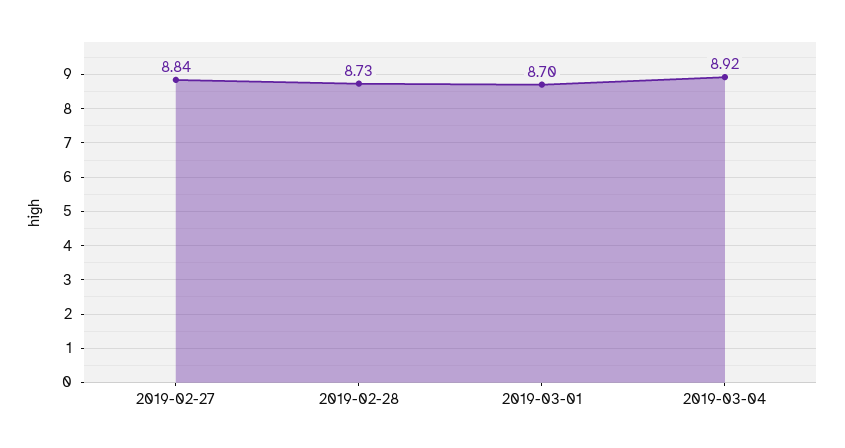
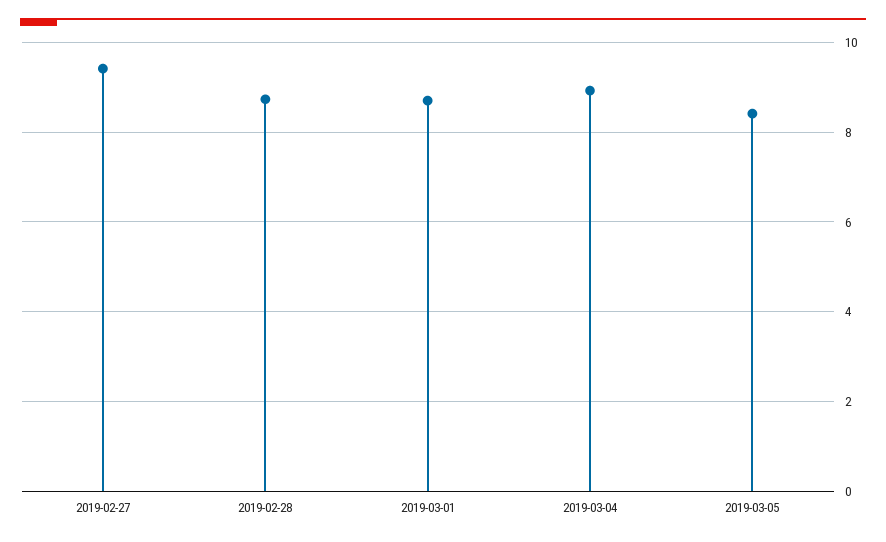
2019-02-27: 8.84 -> 9.4
2019-03-05: none -> 8.4

